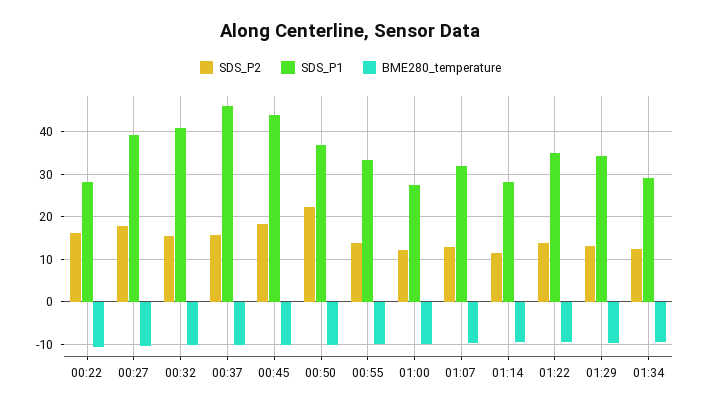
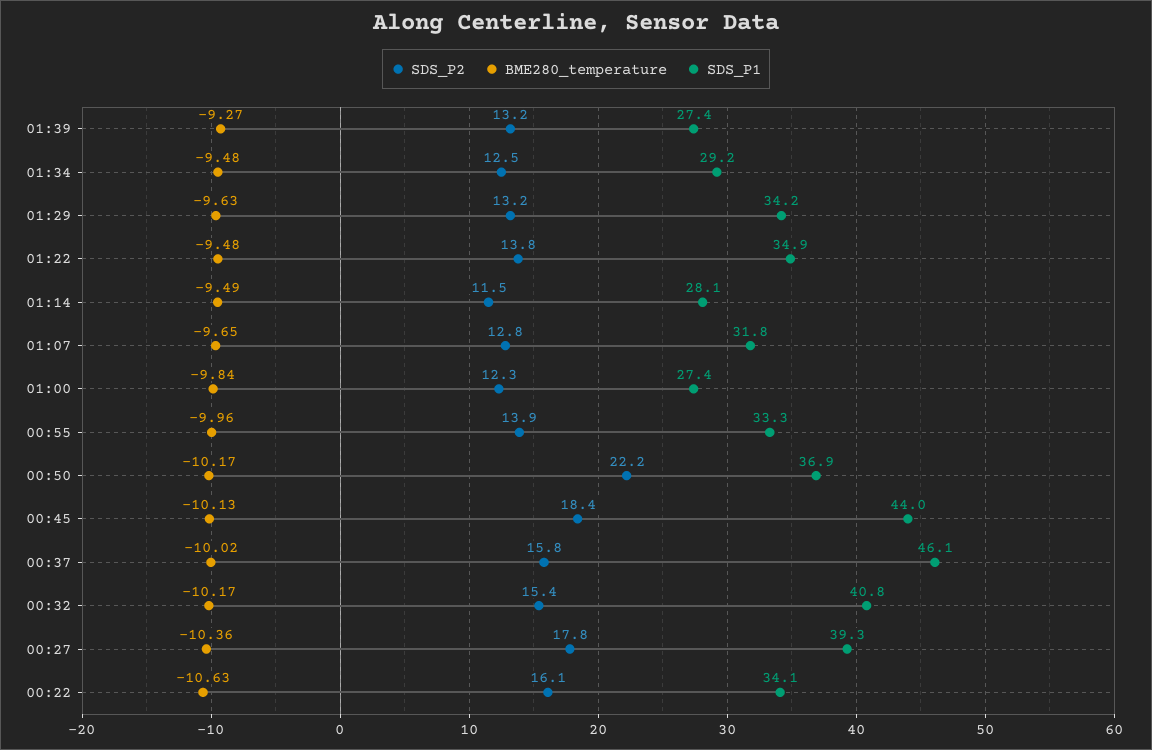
SDS_P1, 00:22: 28 -> 34.1
SDS_P2, 01:39: none -> 13.2
BME280_temperature, 01:39: none -> -9.27
SDS_P1, 01:39: none -> 27.4

